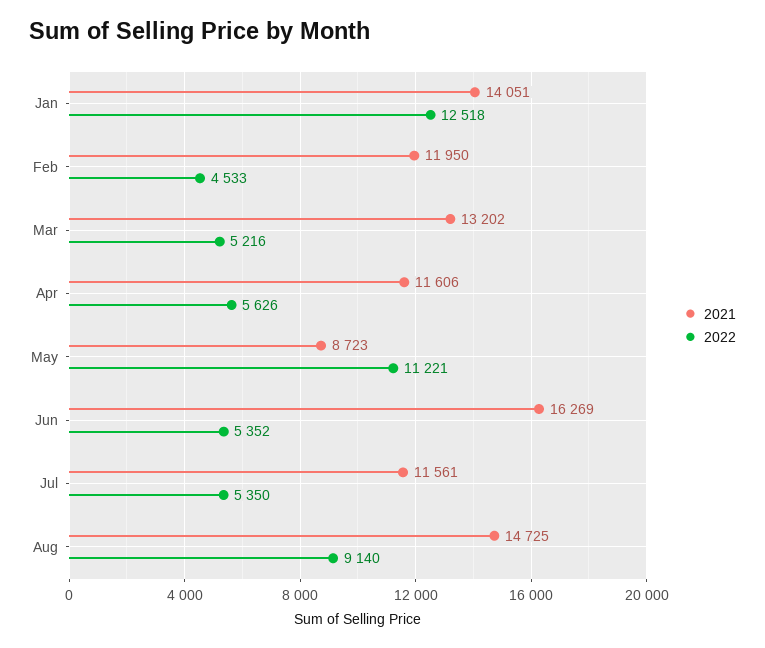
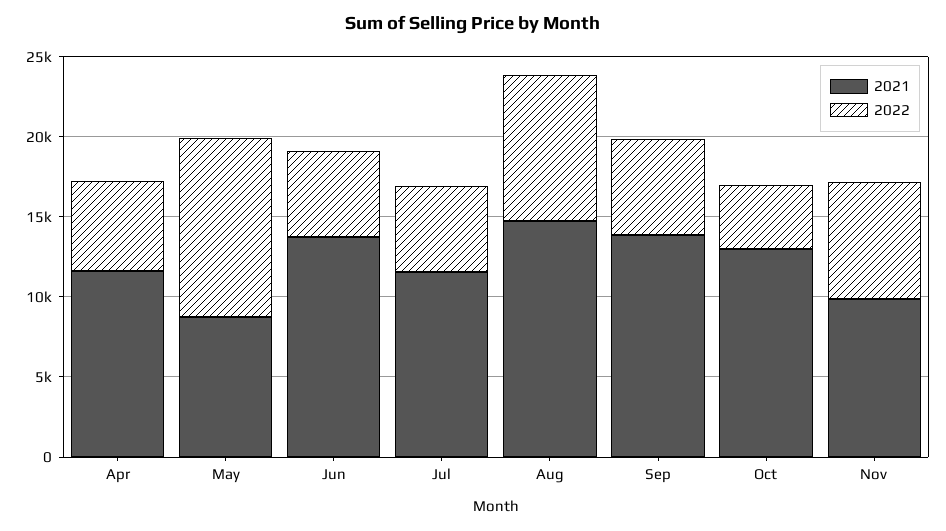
2021, Jan: 14051 -> none
2022, Jan: 12518 -> none
2021, Feb: 11950 -> none
2022, Feb: 4533 -> none
2021, Mar: 13202 -> none
2022, Mar: 5216 -> none
2021, Jun: 16269 -> 14000
2021, Sep: none -> 14000
2022, Sep: none -> 6000
2021, Oct: none -> 13000
2022, Oct: none -> 4000
2021, Nov: none -> 10000
2022, Nov: none -> 7000

